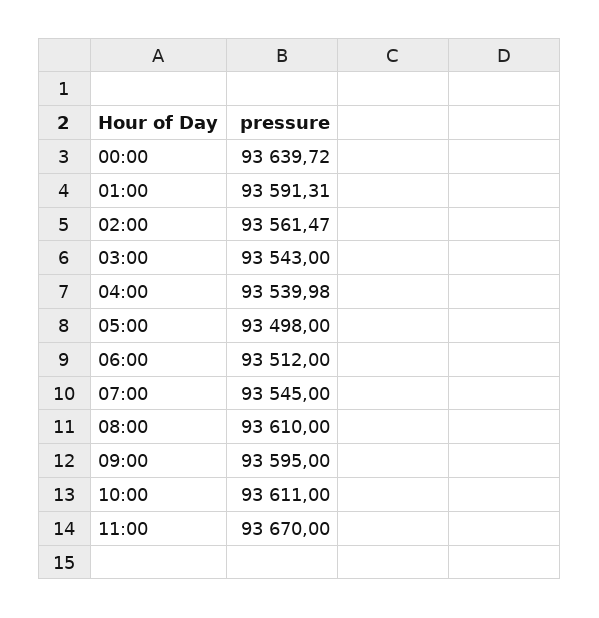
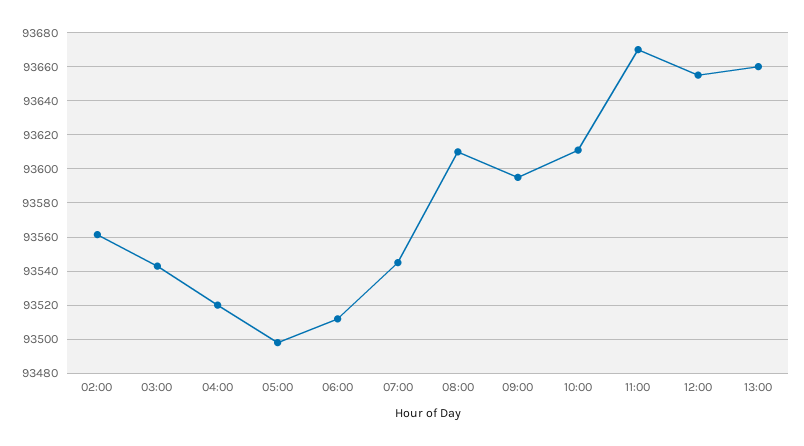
00:00: 93639.72 -> none
01:00: 93591.31 -> none
04:00: 93539.98 -> 93520
12:00: none -> 93655
13:00: none -> 93660

